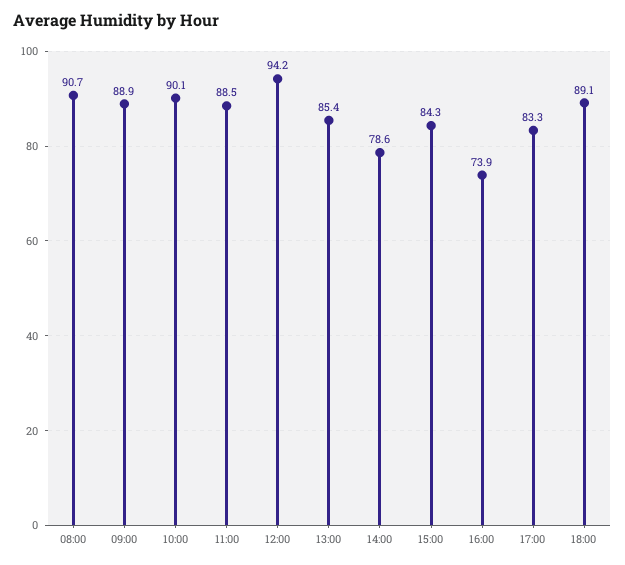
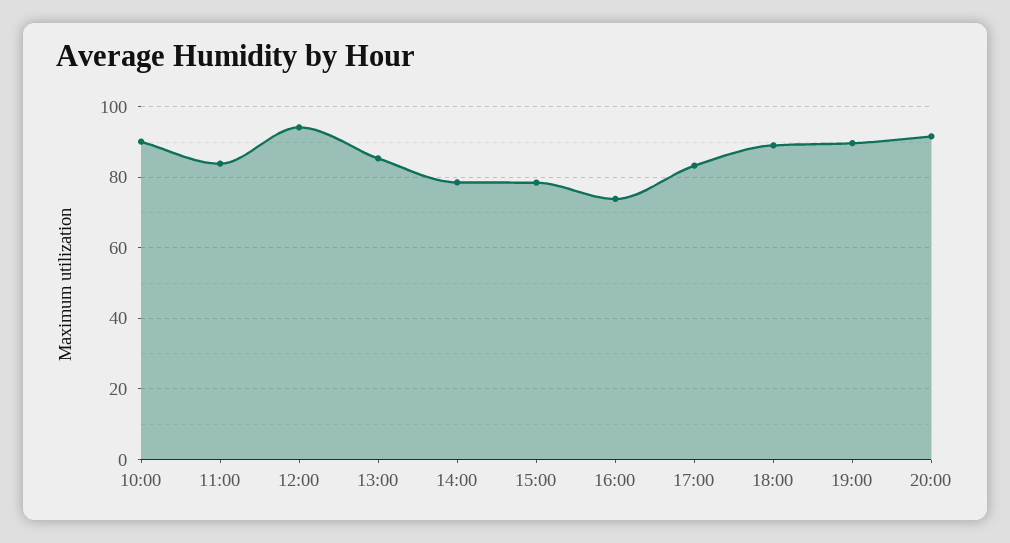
08:00: 90.7 -> none
09:00: 88.9 -> none
11:00: 88.5 -> 84
15:00: 84.3 -> 78
19:00: none -> 90
20:00: none -> 92

